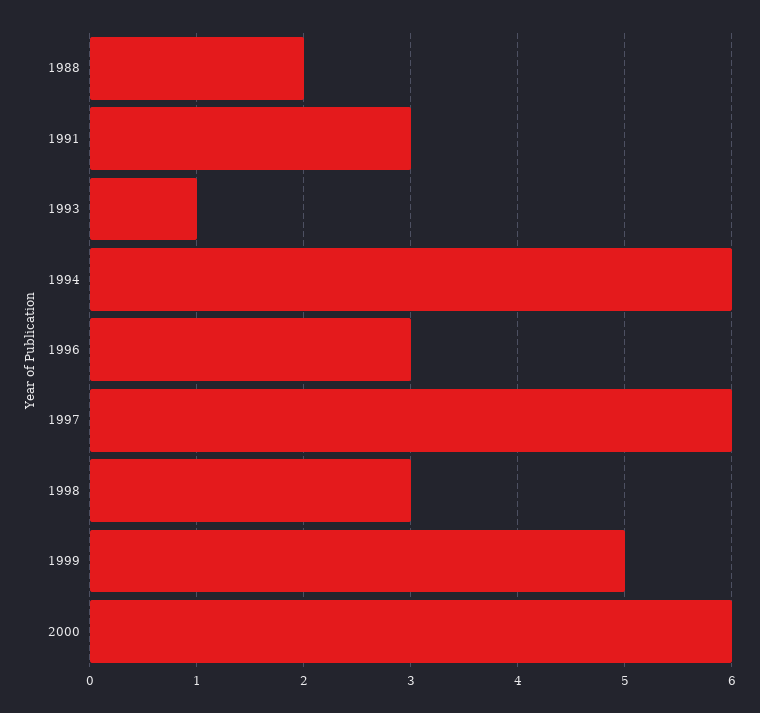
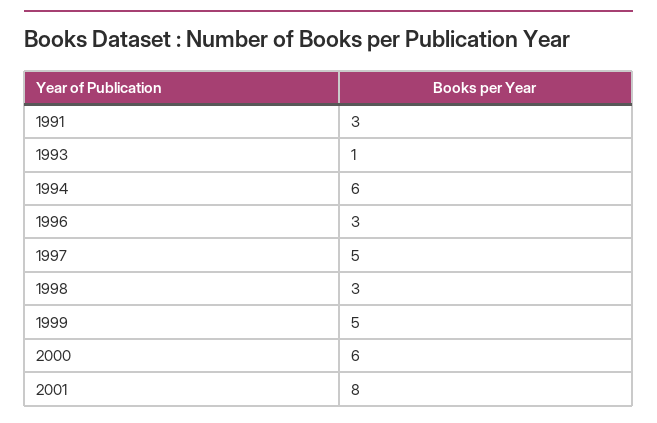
1988: 2 -> none
1997: 6 -> 5
2001: none -> 8

